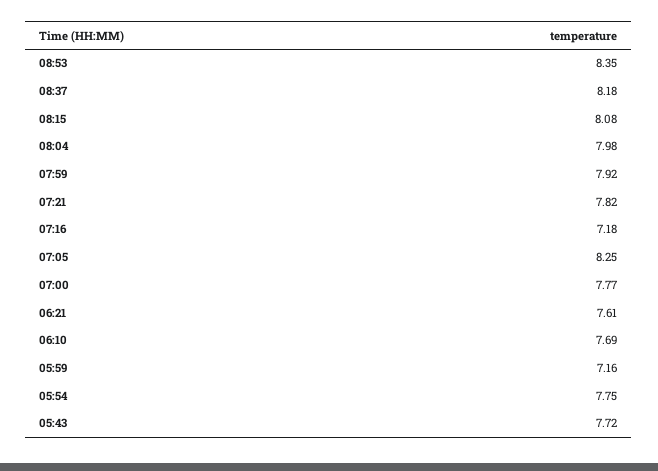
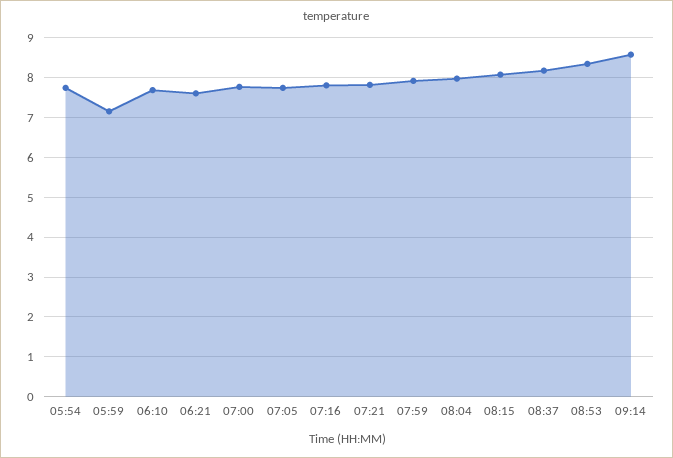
07:16: 7.18 -> 7.8
07:05: 8.25 -> 7.8
05:43: 7.72 -> none
09:14: none -> 8.6

